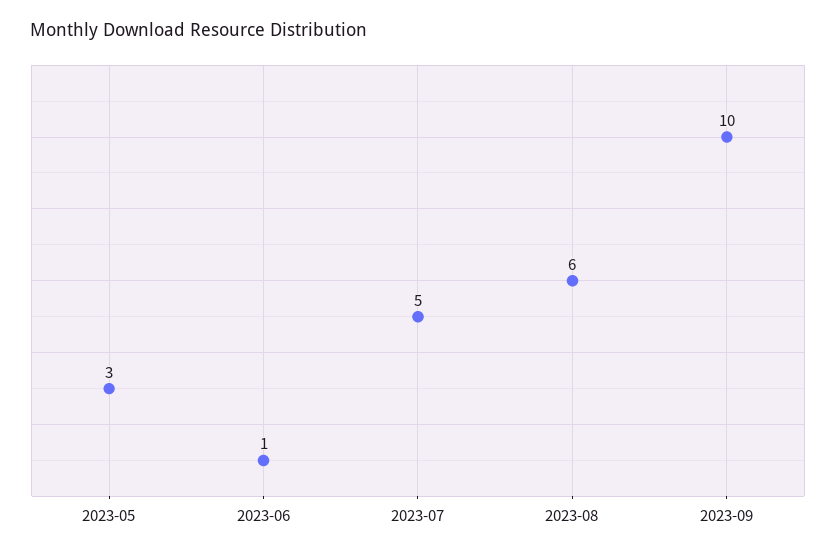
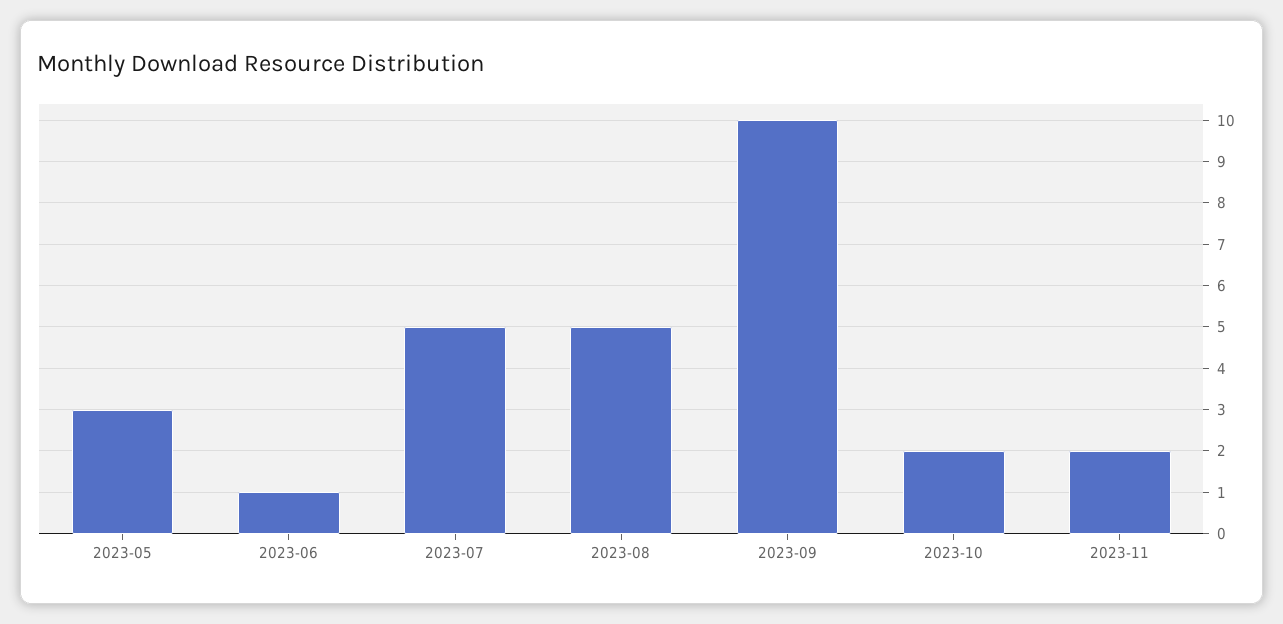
2023-08: 6 -> 5
2023-10: none -> 2
2023-11: none -> 2

